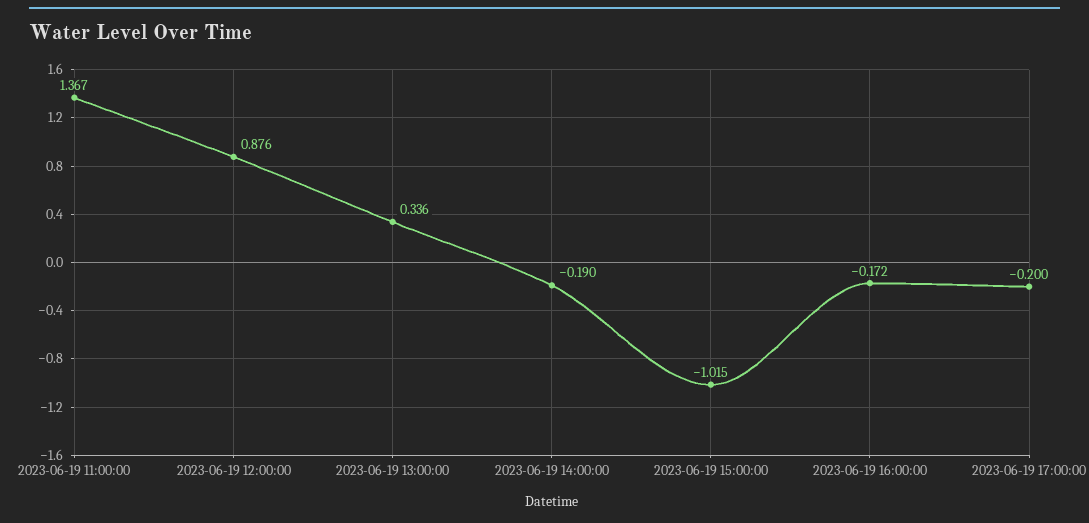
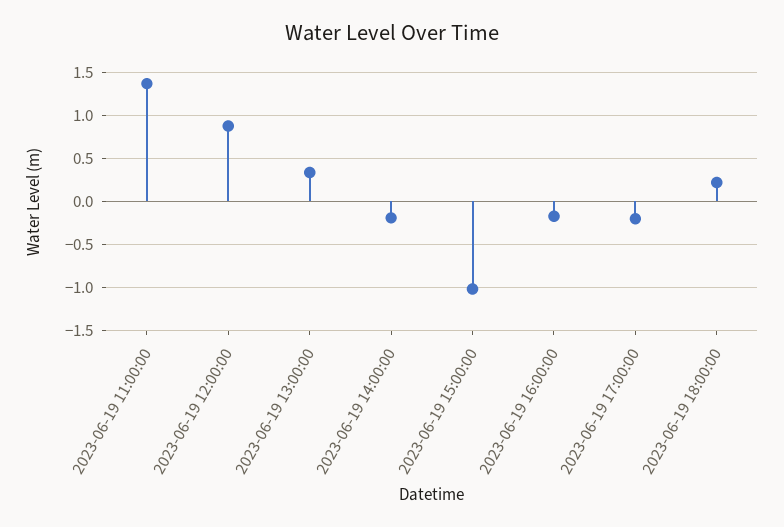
2023-06-19 18:00:00: none -> 0.2

